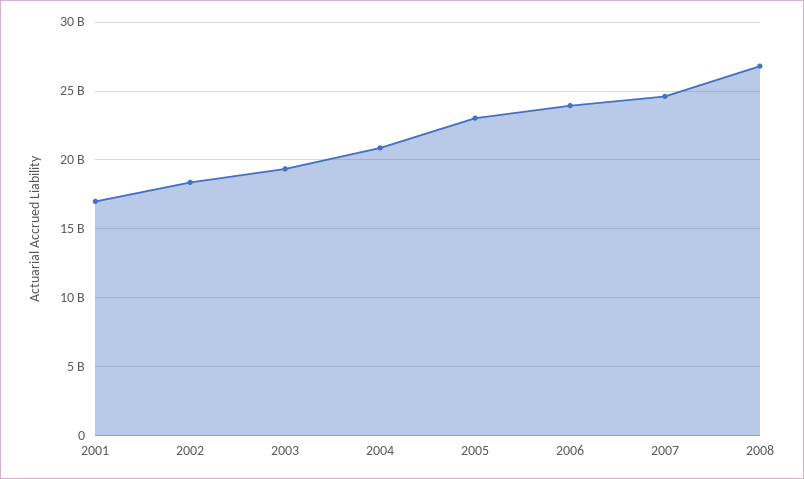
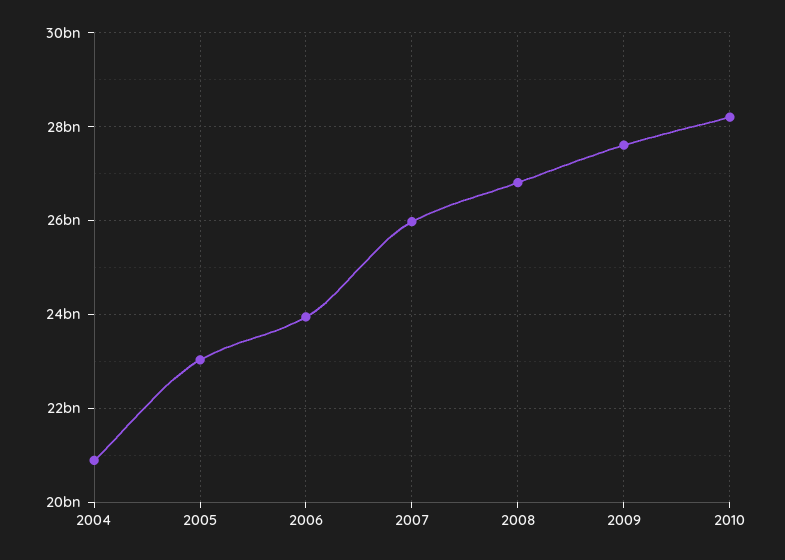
2001: 17000000000 -> none
2002: 18500000000 -> none
2003: 19500000000 -> none
2007: 24500000000 -> 26000000000
2009: none -> 27600000000
2010: none -> 28200000000

